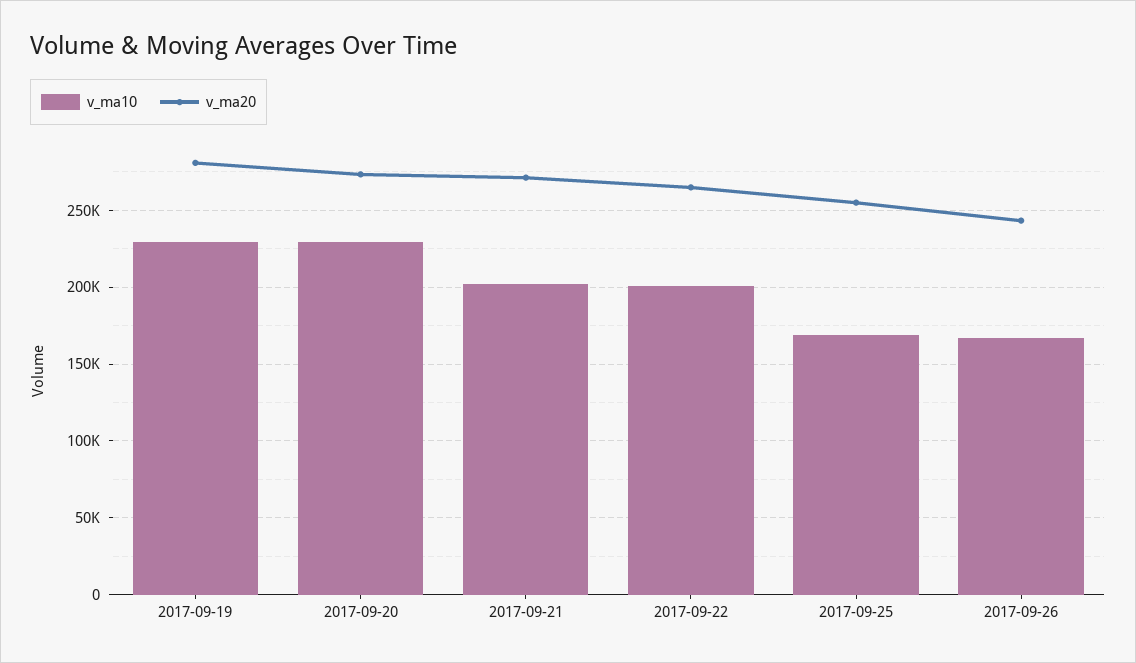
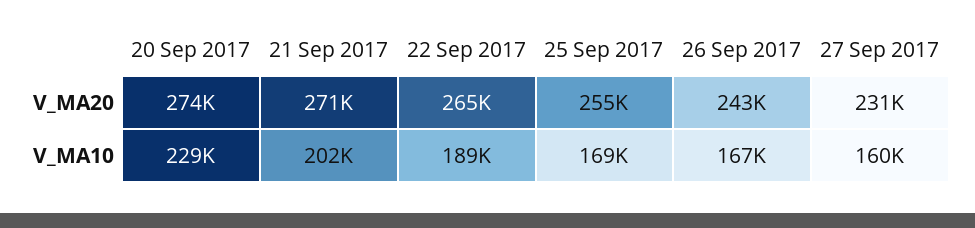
v_ma10, 2017-09-19: 230000 -> none
v_ma20, 2017-09-19: 280000 -> none
v_ma10, 2017-09-22: 200000 -> 189000
v_ma20, 27 Sep 2017: none -> 231000
v_ma10, 27 Sep 2017: none -> 160000

